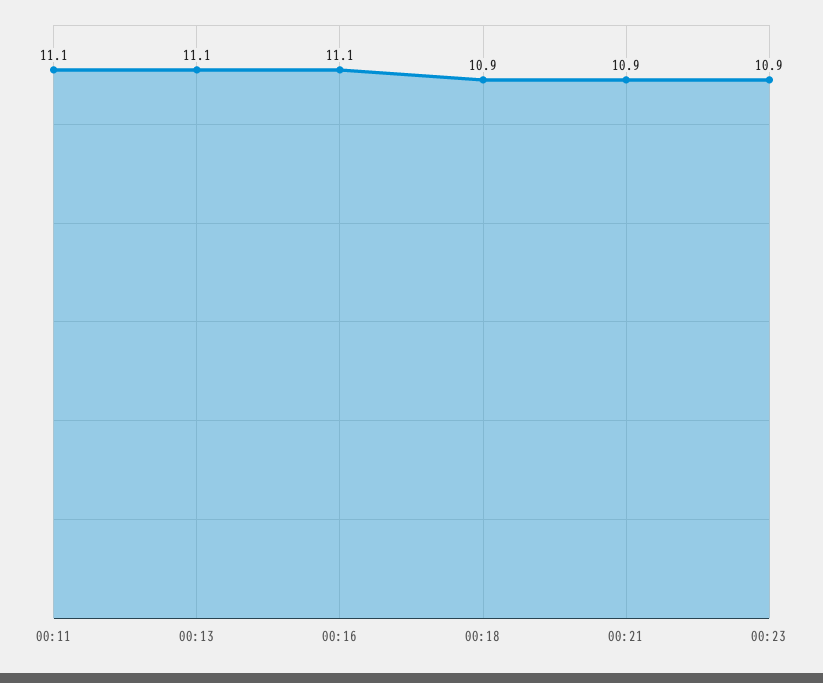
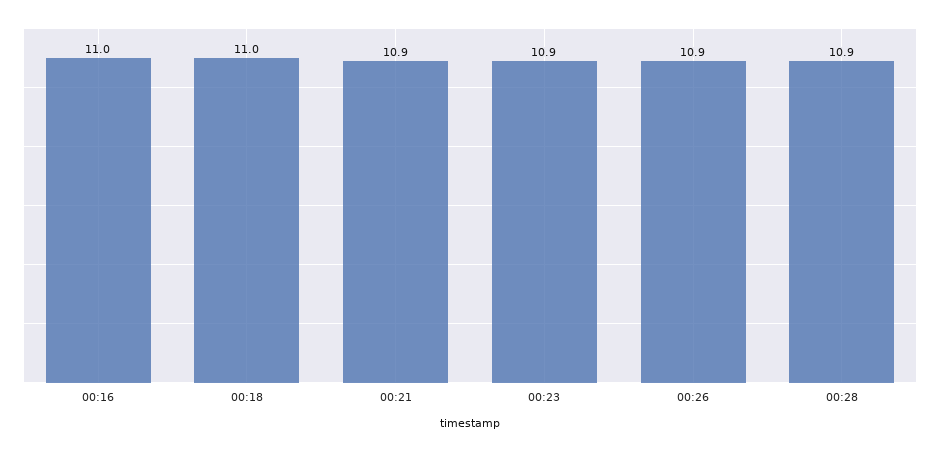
00:11: 11.1 -> none
00:13: 11.1 -> none
00:16: 11.1 -> 11
00:18: 10.9 -> 11
00:26: none -> 10.9
00:28: none -> 10.9

